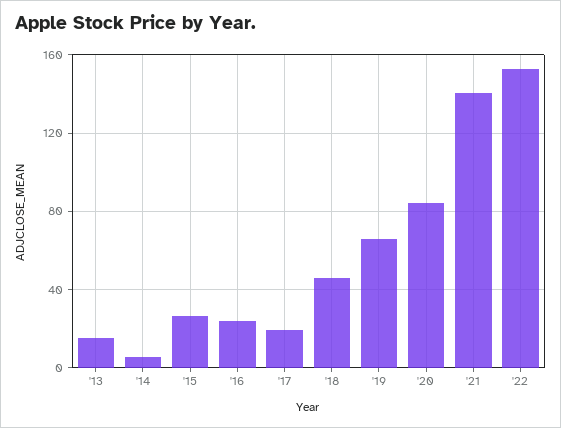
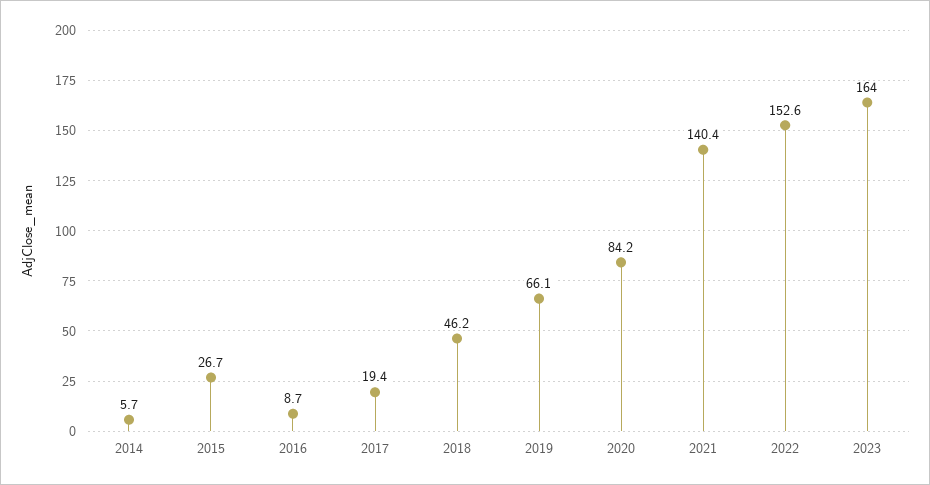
'13: 15 -> none
'16: 25 -> 8.7
2023: none -> 164

